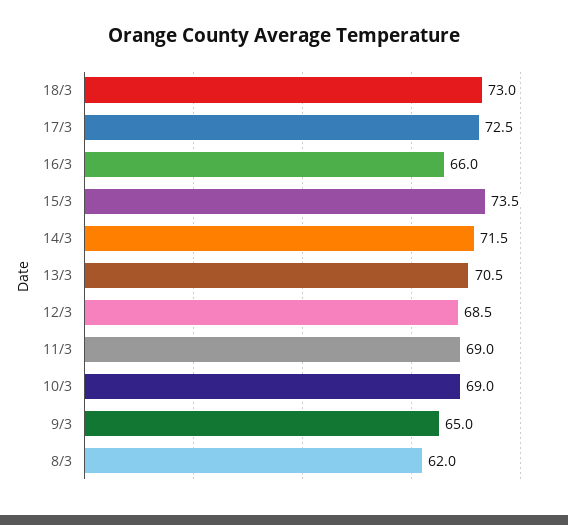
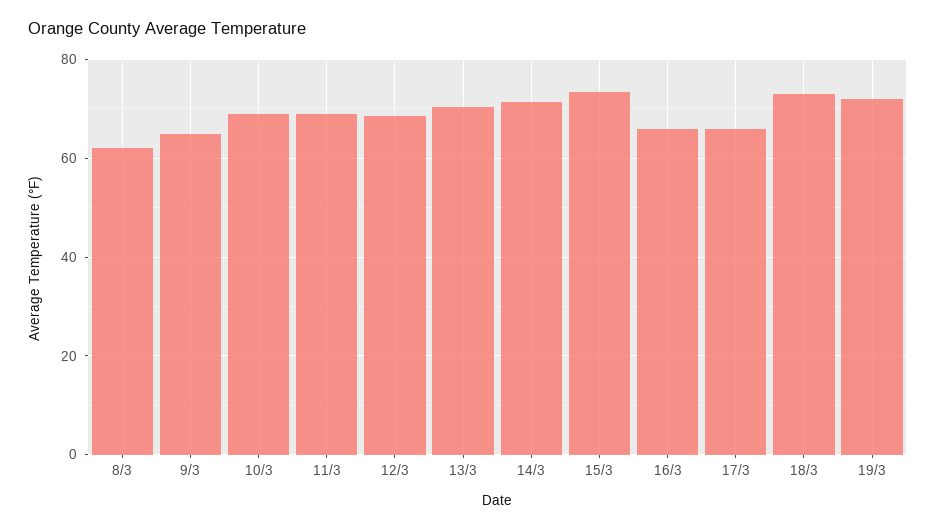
17/3: 72.5 -> 66
19/3: none -> 72

